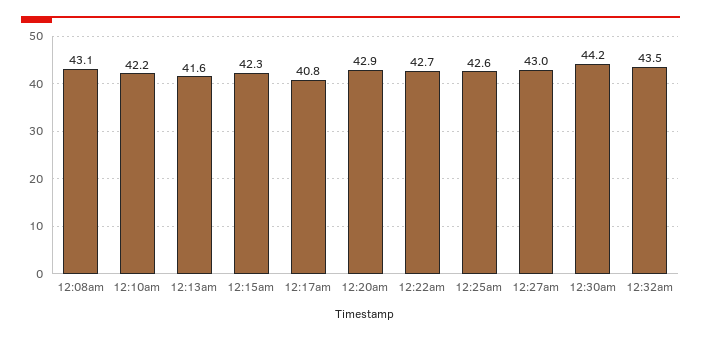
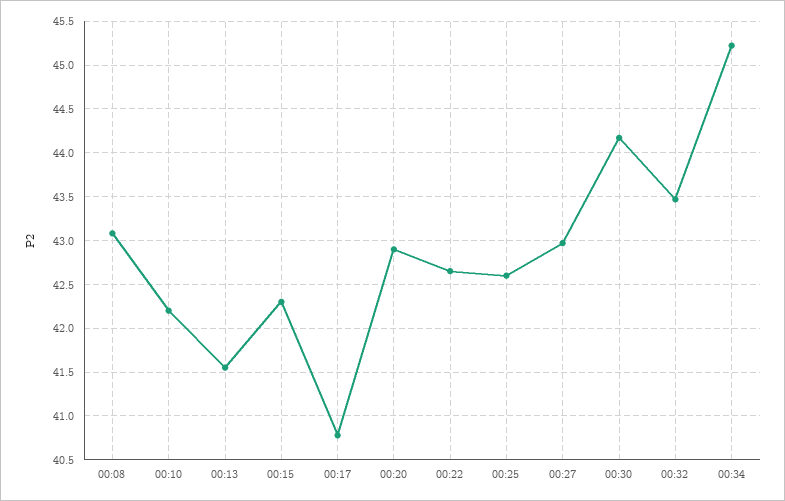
00:34: none -> 45.2

